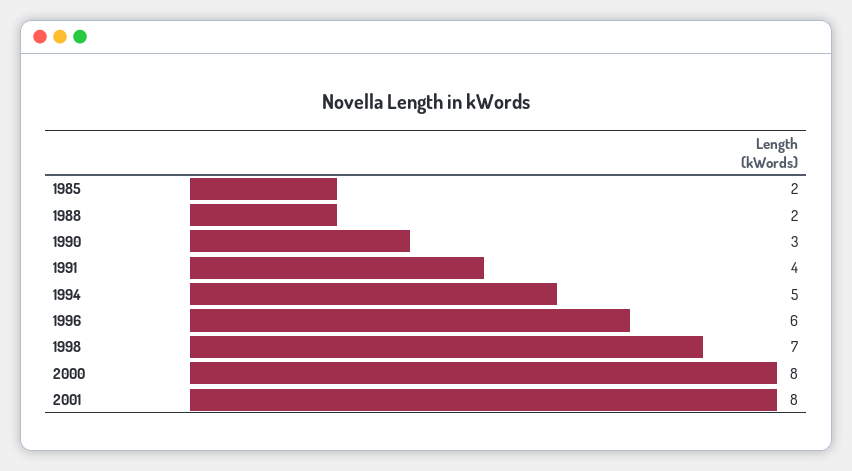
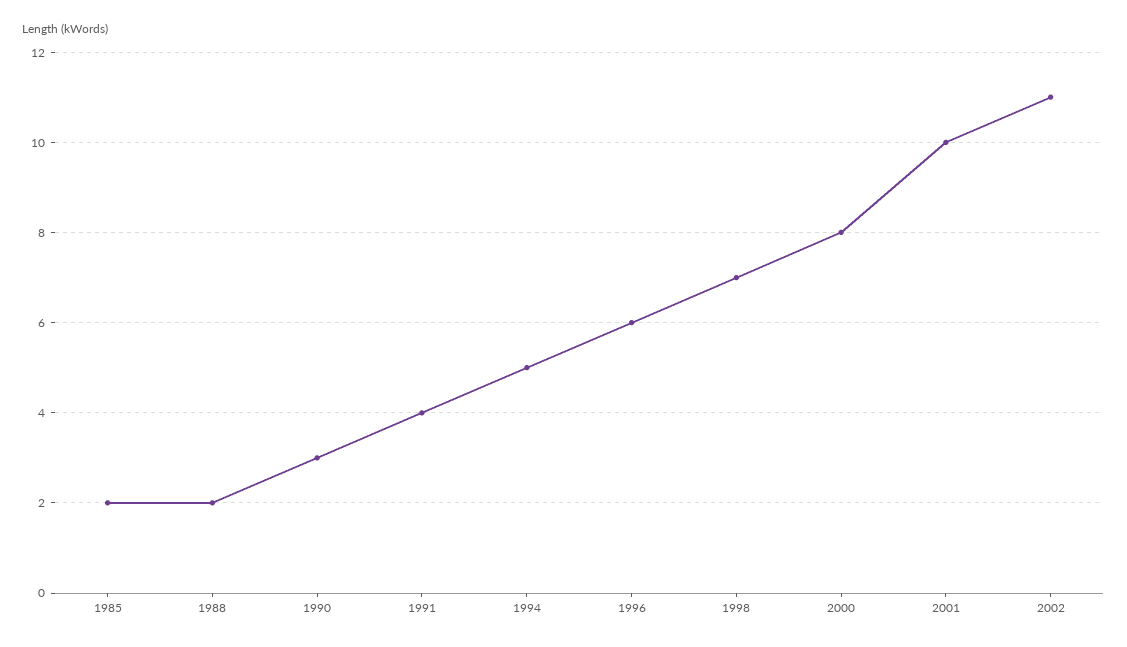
2001: 8 -> 10
2002: none -> 11

